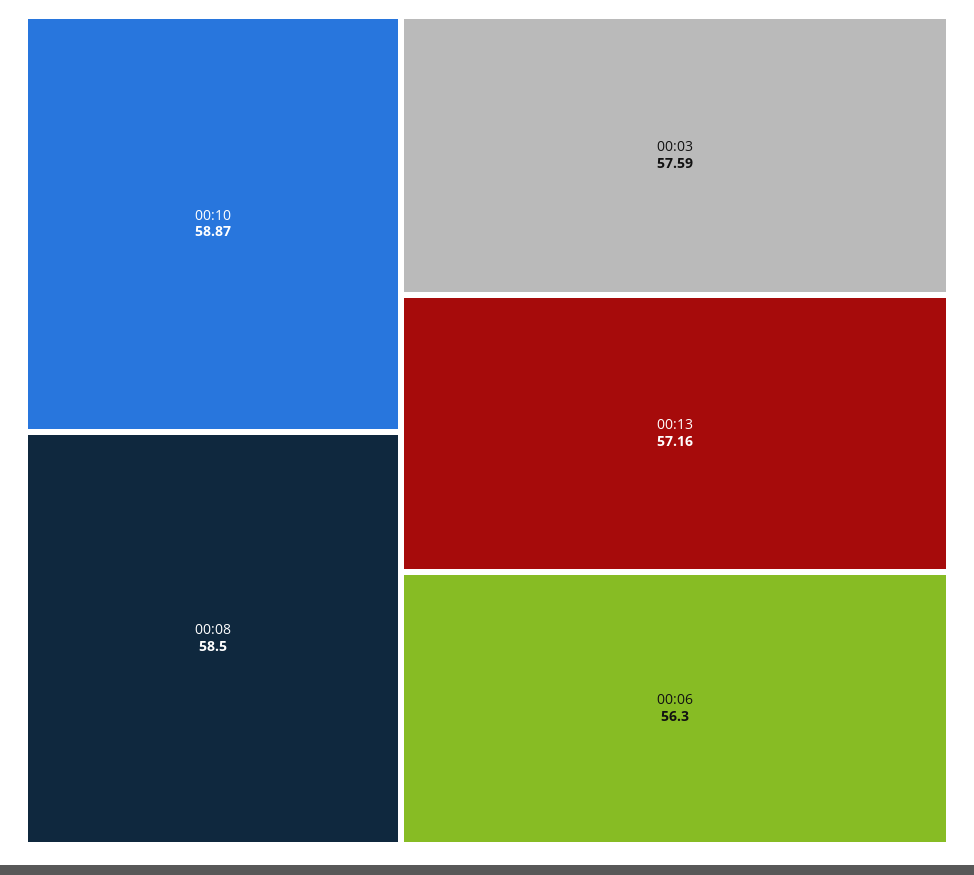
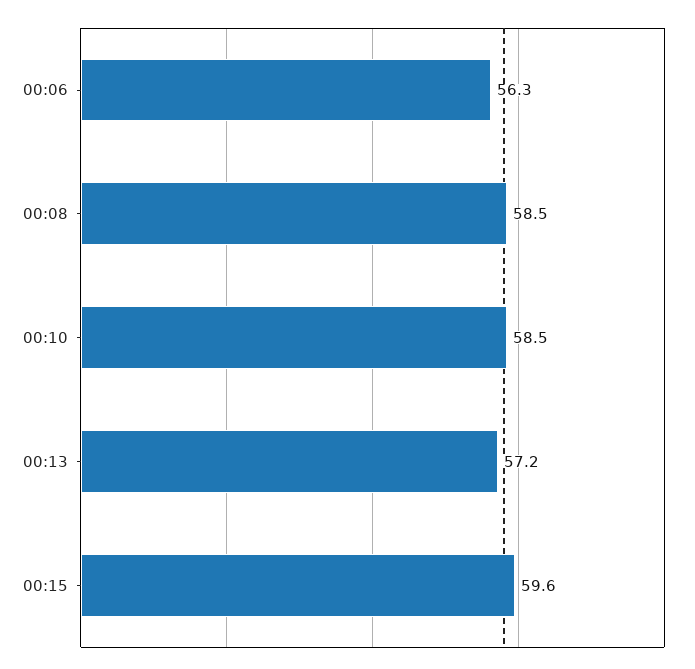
00:10: 58.87 -> 58.5
00:03: 57.59 -> none
00:15: none -> 59.6

